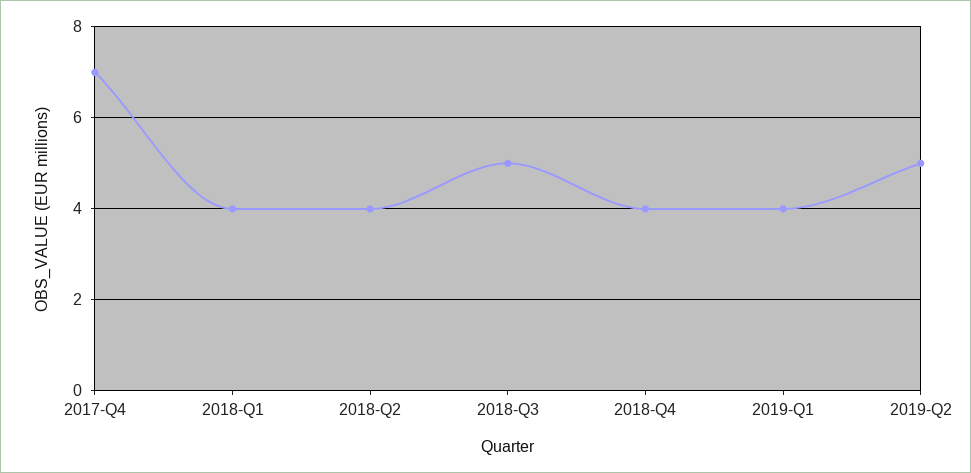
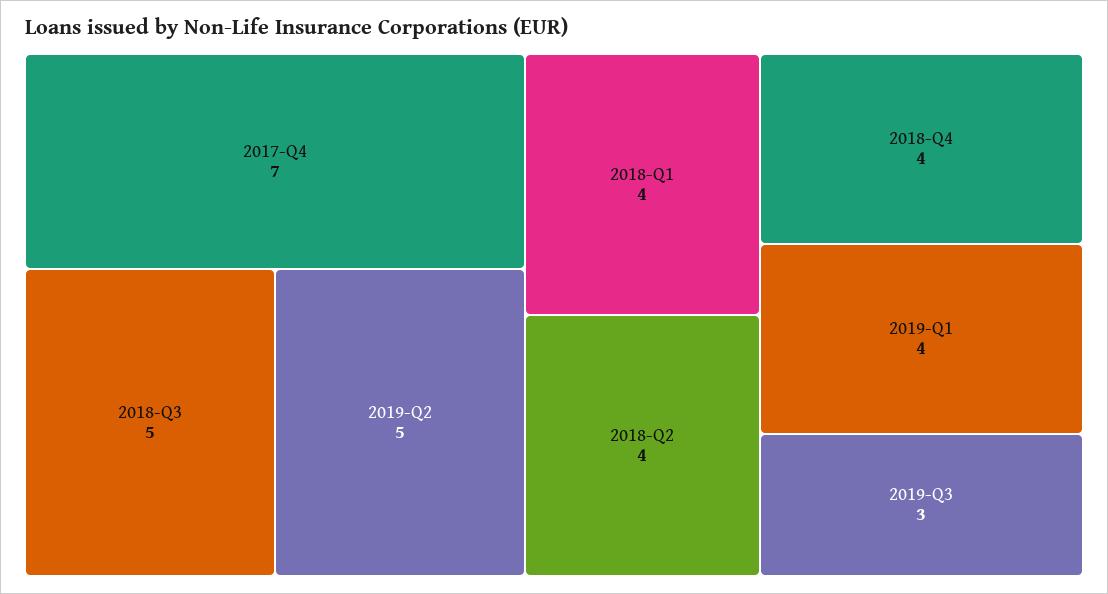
2019-Q3: none -> 3

